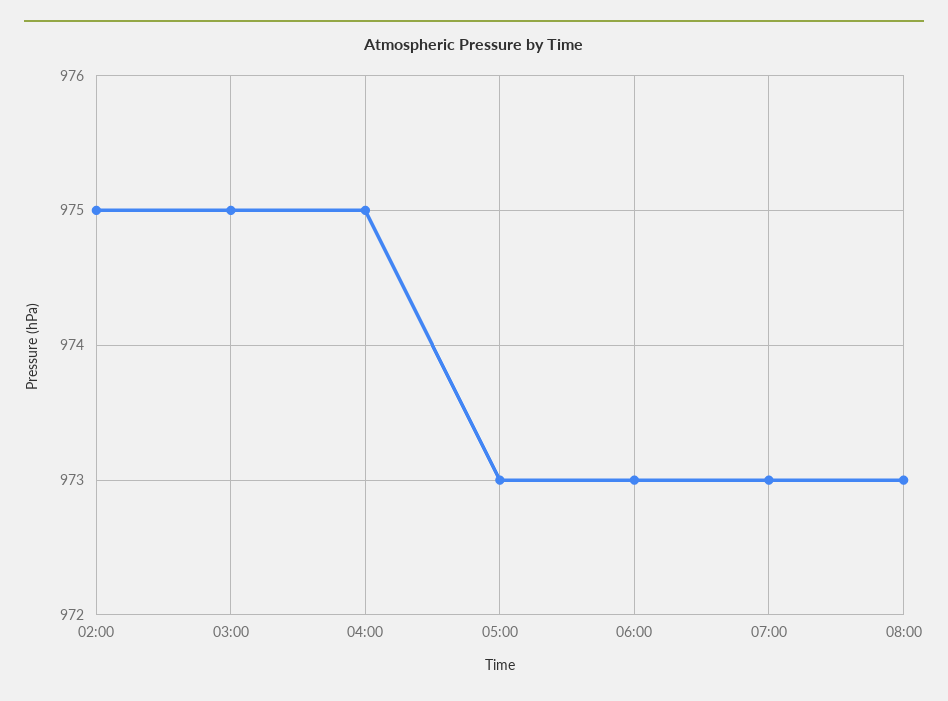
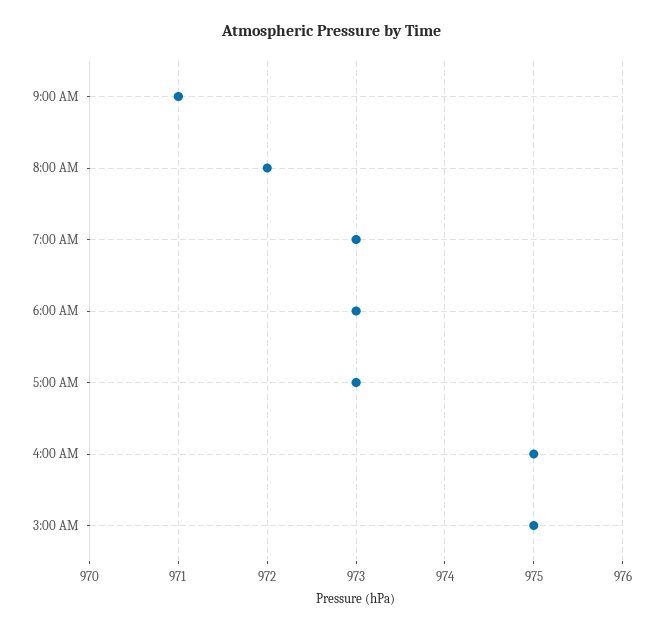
02:00: 975 -> none
08:00: 973 -> 972
9:00 AM: none -> 971

